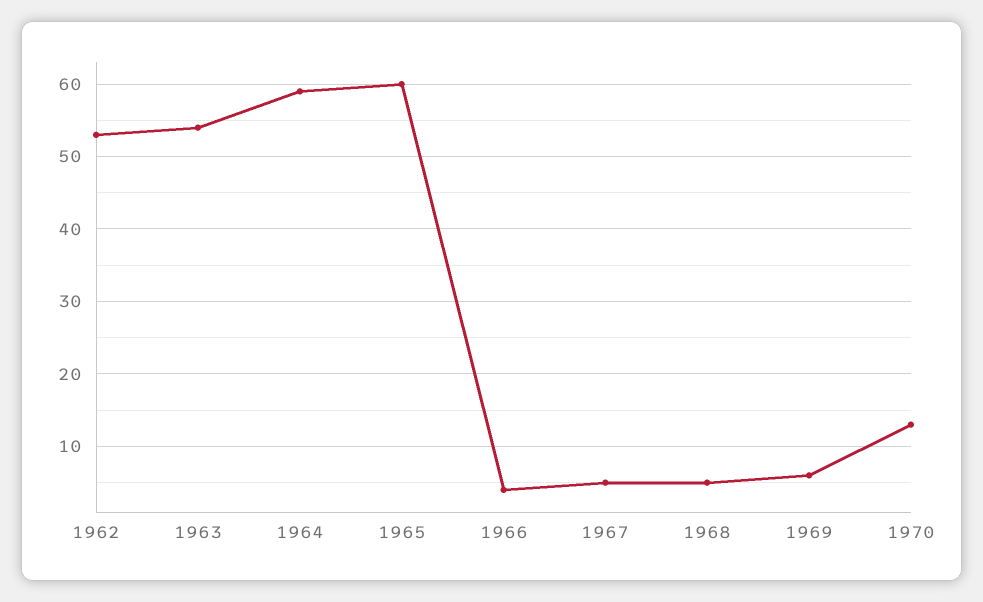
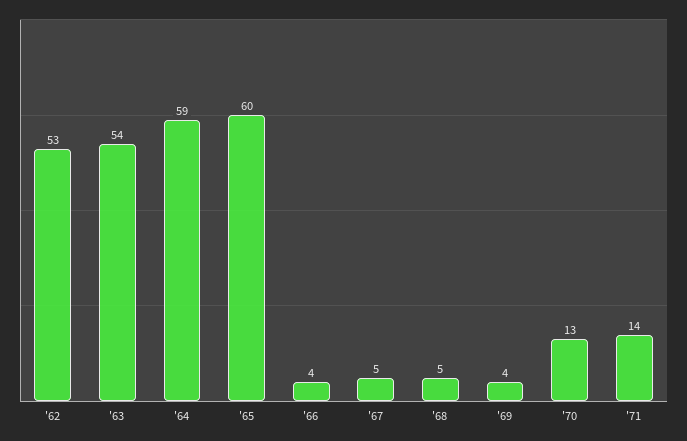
1969: 6 -> 4
'71: none -> 14

